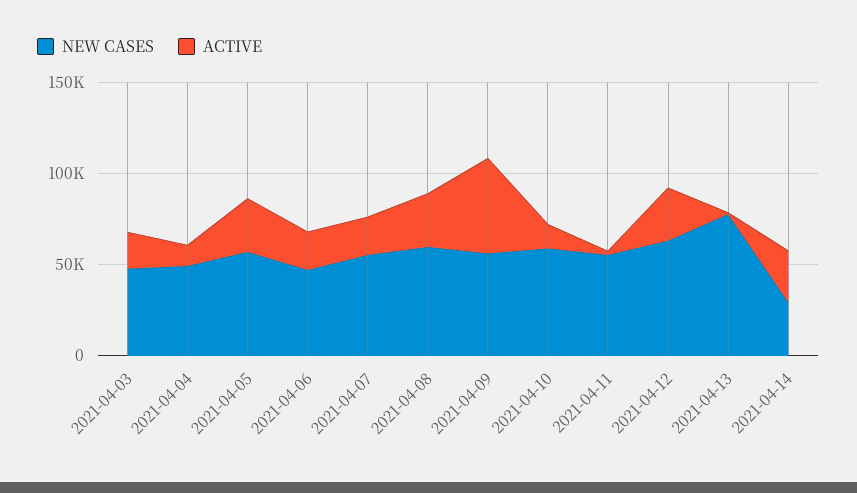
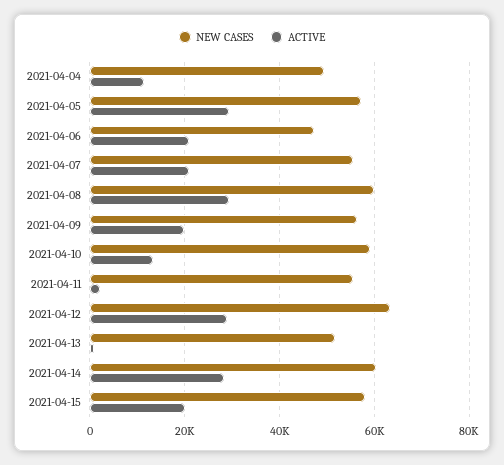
NEW CASES, 2021-04-03: 50000 -> none
ACTIVE, 2021-04-03: 20000 -> none
ACTIVE, 2021-04-09: 50000 -> 20000
NEW CASES, 2021-04-13: 80000 -> 52000
NEW CASES, 2021-04-14: 30000 -> 60000
NEW CASES, 2021-04-15: none -> 58000
ACTIVE, 2021-04-15: none -> 20000

